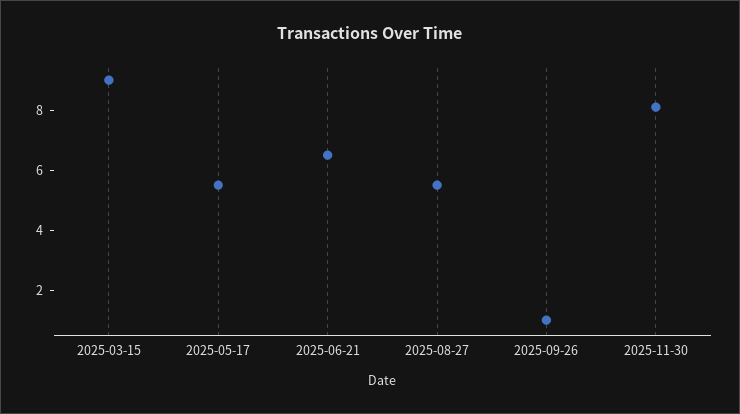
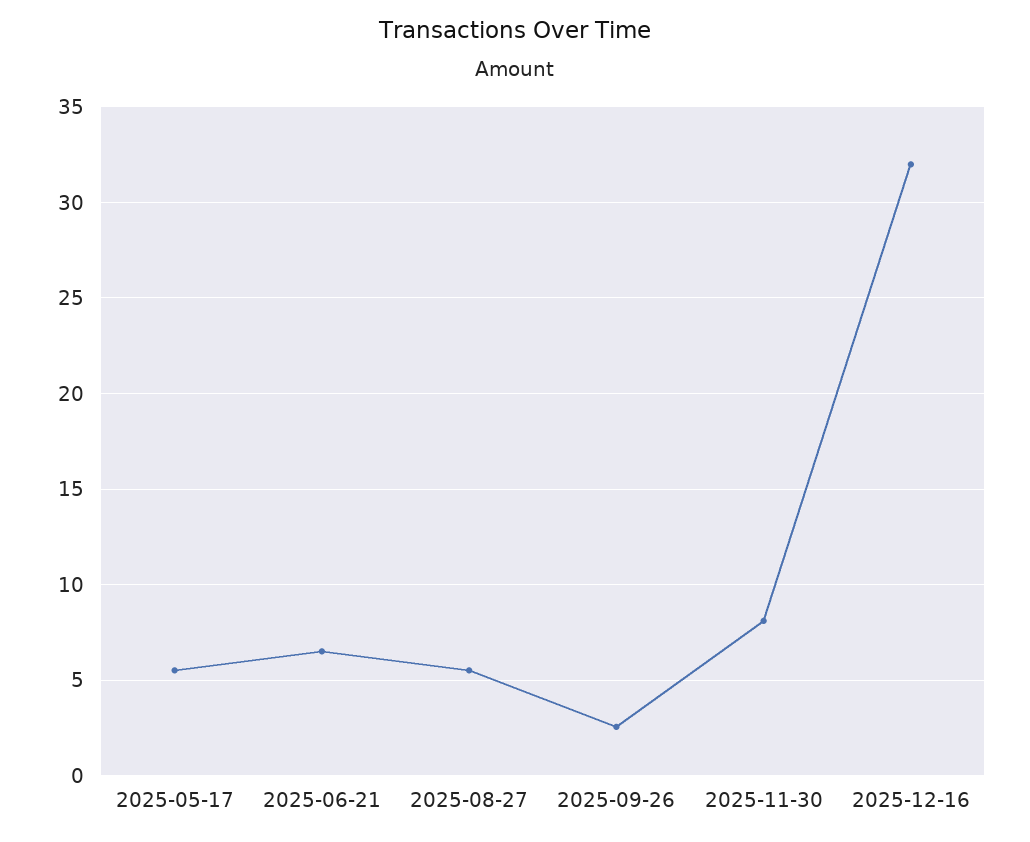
2025-03-15: 9 -> none
2025-09-26: 1 -> 2.5
2025-12-16: none -> 32

